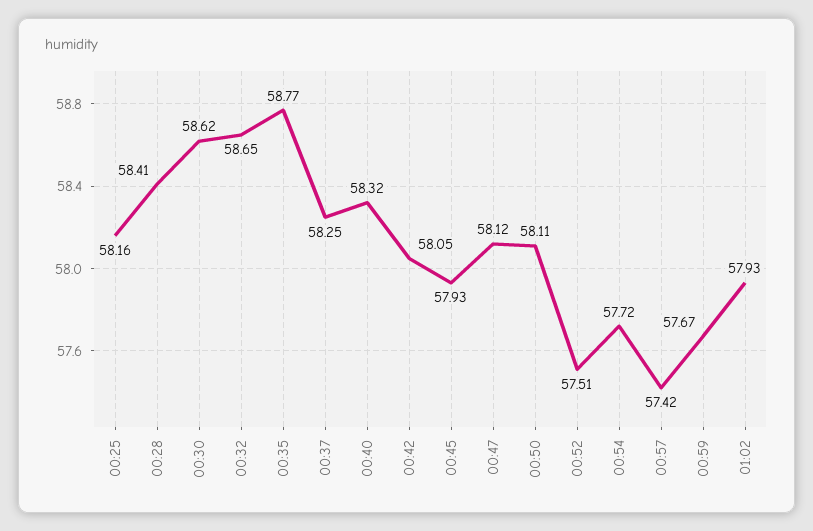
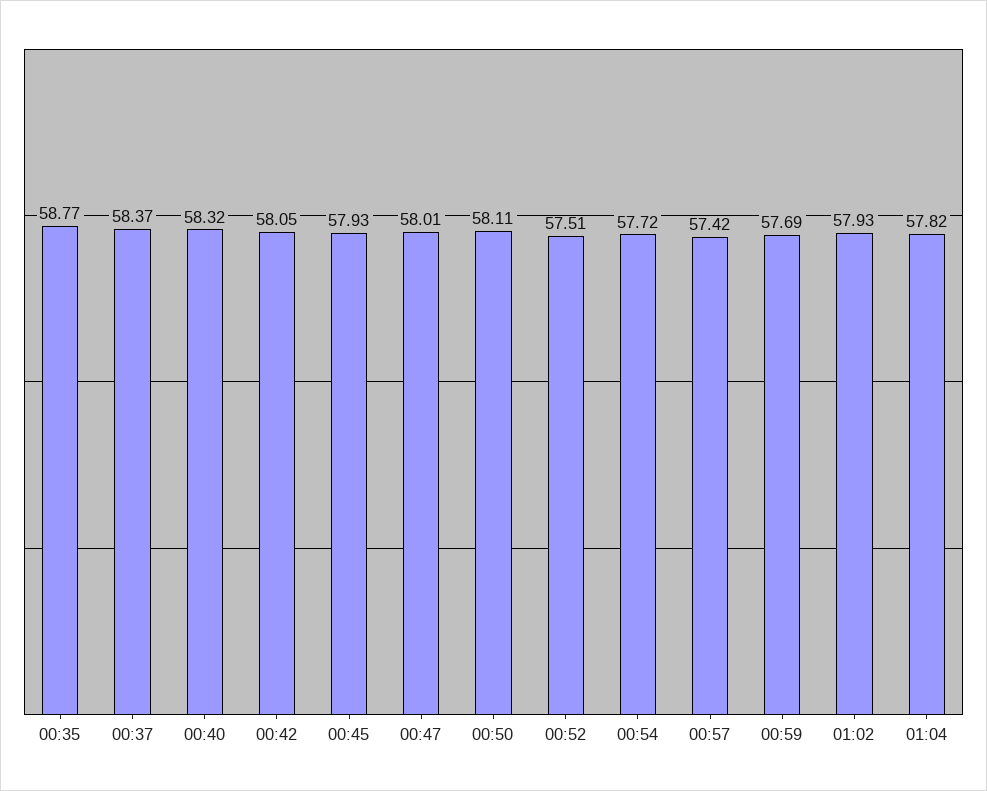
00:25: 58.16 -> none
00:28: 58.41 -> none
00:30: 58.62 -> none
00:32: 58.65 -> none
00:37: 58.25 -> 58.37
00:47: 58.12 -> 58.01
00:59: 57.67 -> 57.69
01:04: none -> 57.82

